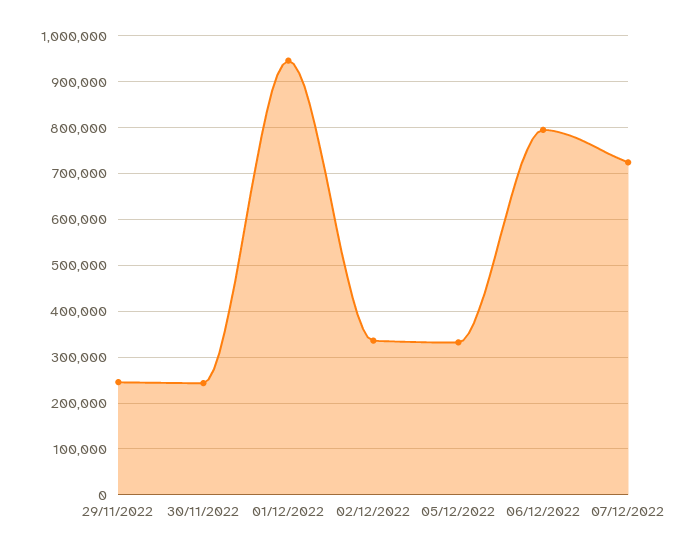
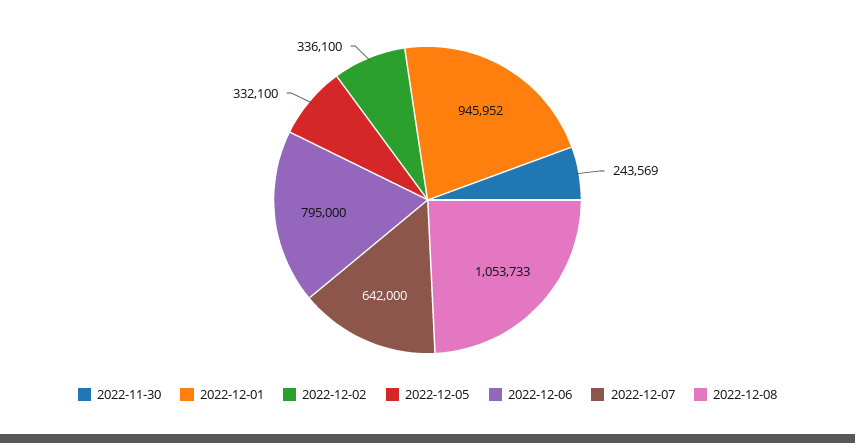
29/11/2022: 240000 -> none
07/12/2022: 720000 -> 642000
2022-12-08: none -> 1053733

